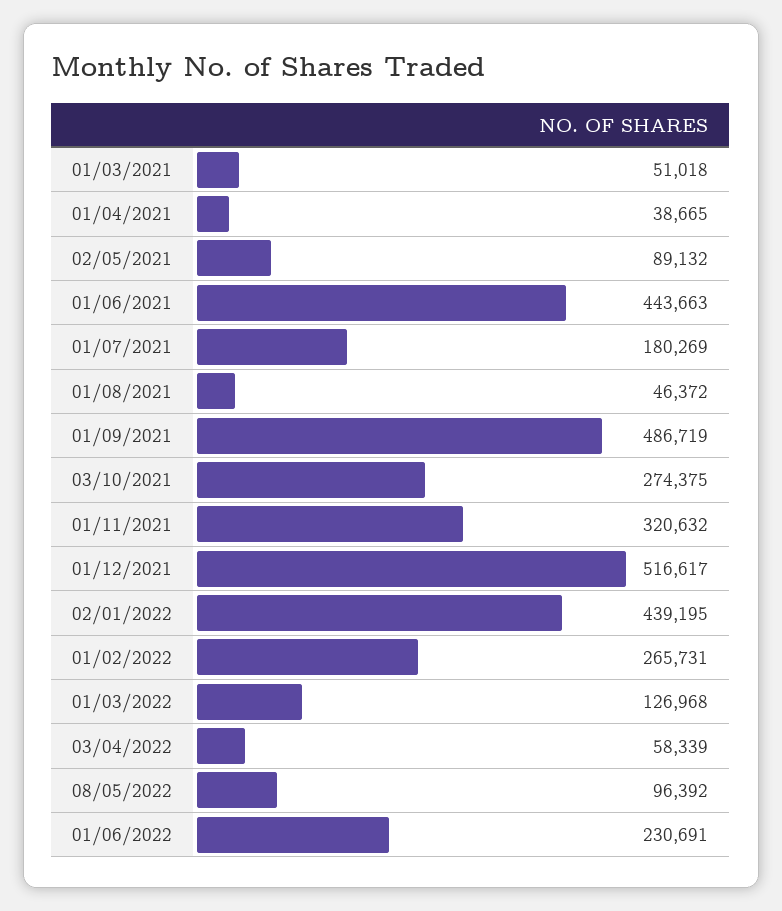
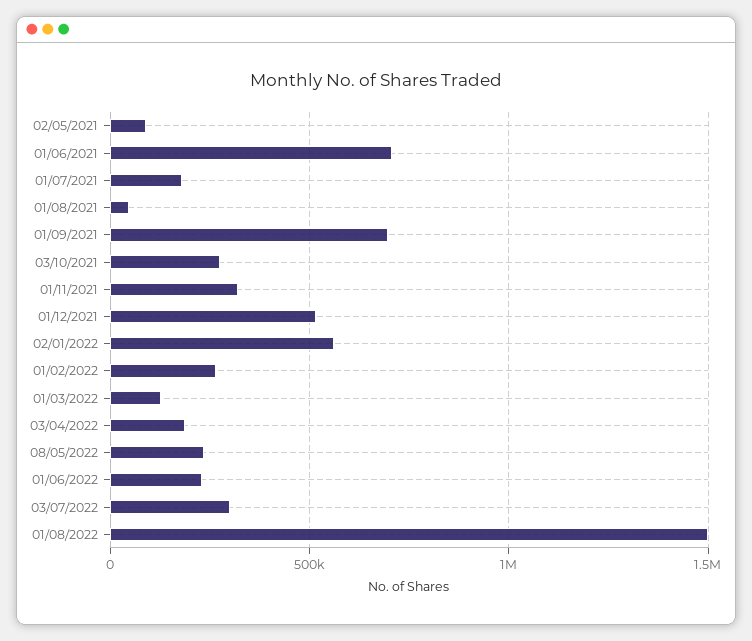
01/03/2021: 51018 -> none
01/04/2021: 38665 -> none
01/06/2021: 443663 -> 700000
01/09/2021: 486719 -> 700000
02/01/2022: 439195 -> 550000
03/04/2022: 58339 -> 200000
08/05/2022: 96392 -> 250000
03/07/2022: none -> 300000
01/08/2022: none -> 1500000

